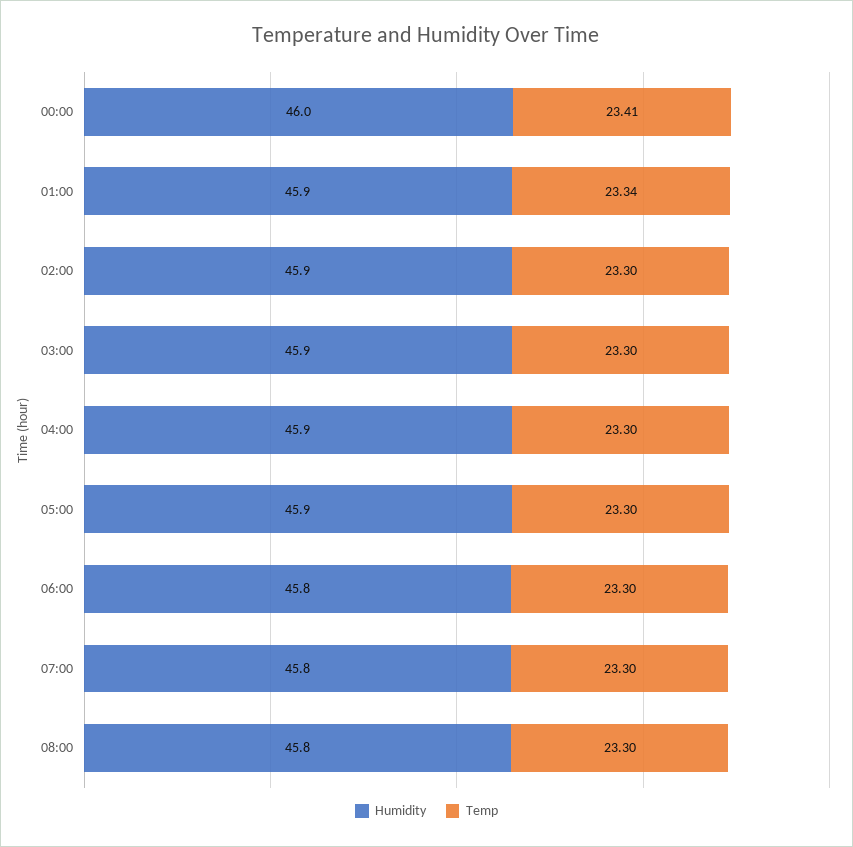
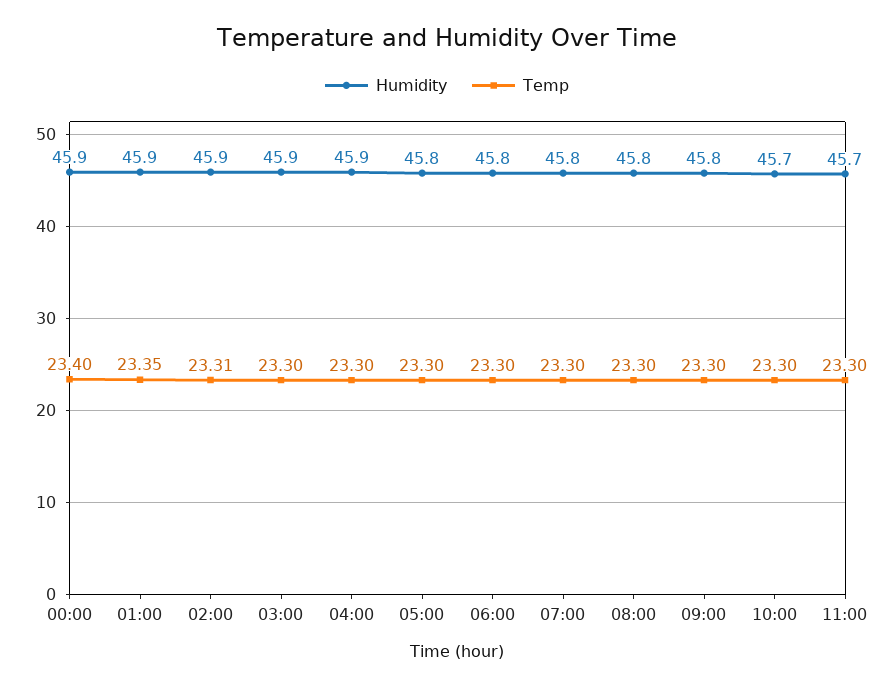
Humidity, 00:00: 46 -> 45.9
Temp, 00:00: 23.41 -> 23.4
Temp, 01:00: 23.34 -> 23.35
Temp, 02:00: 23.3 -> 23.31
Humidity, 05:00: 45.9 -> 45.8
Humidity, 09:00: none -> 45.8
Temp, 09:00: none -> 23.3
Humidity, 10:00: none -> 45.7
Temp, 10:00: none -> 23.3
Humidity, 11:00: none -> 45.7
Temp, 11:00: none -> 23.3

